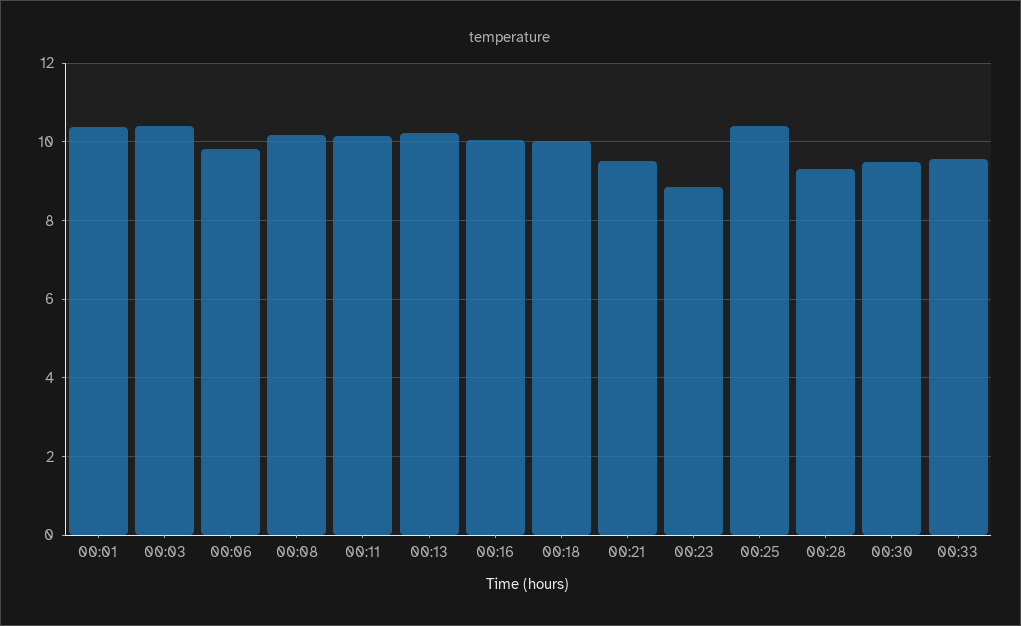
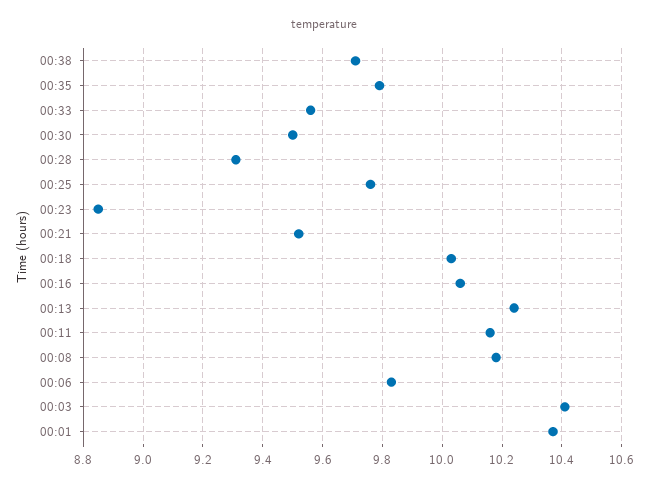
00:25: 10.4 -> 9.75
00:38: none -> 9.7
00:35: none -> 9.8

